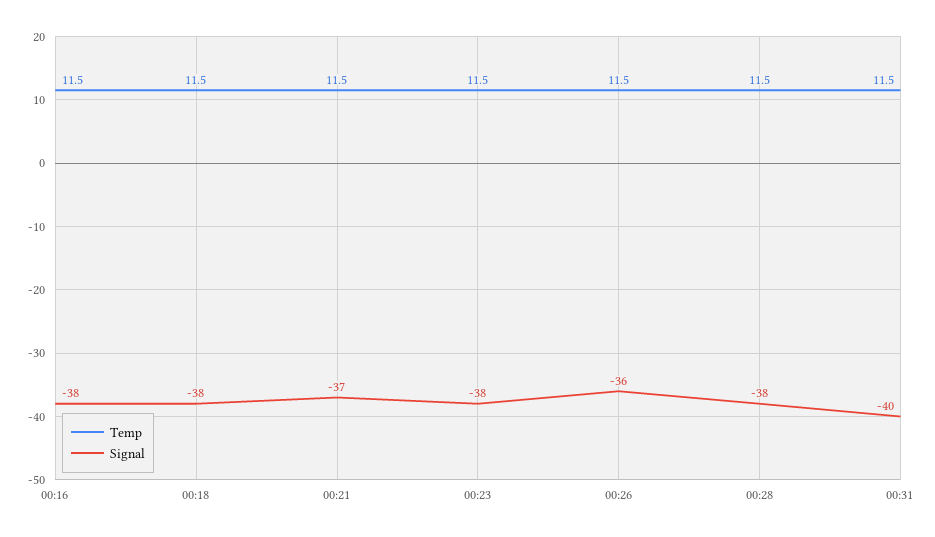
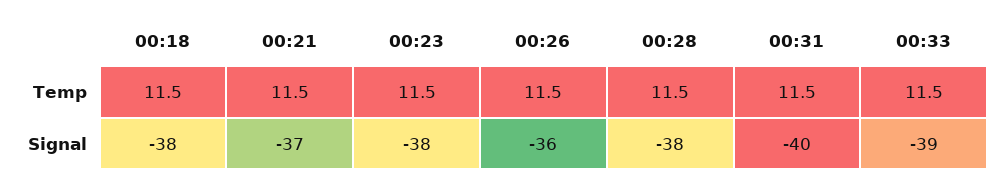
Temp, 00:16: 11.5 -> none
Signal, 00:16: -38 -> none
Temp, 00:33: none -> 11.5
Signal, 00:33: none -> -39

